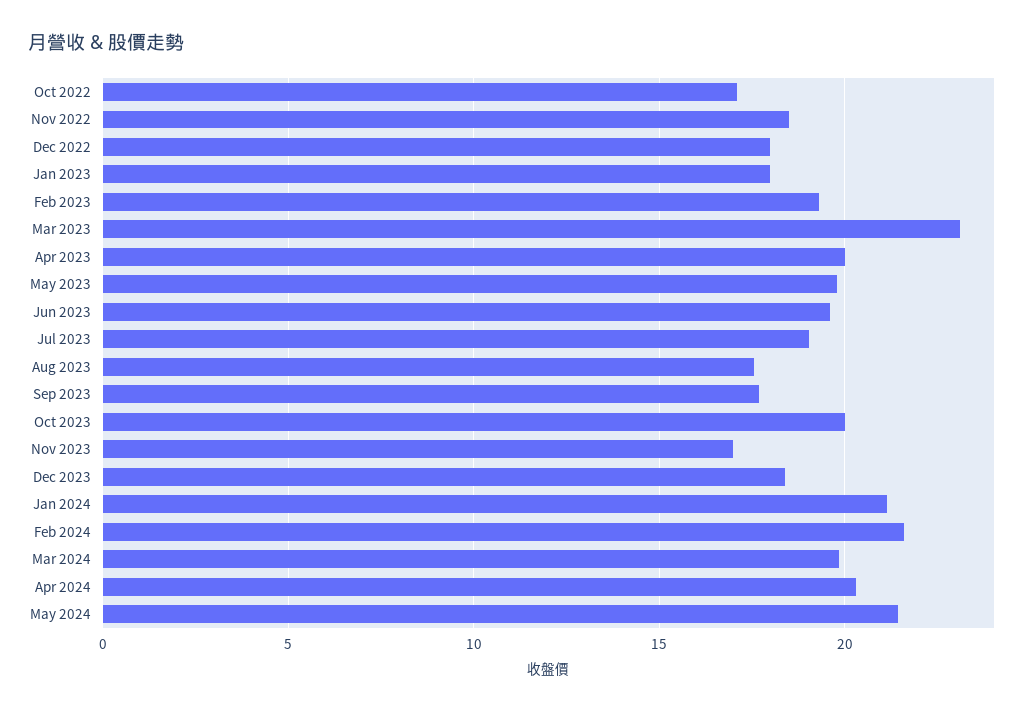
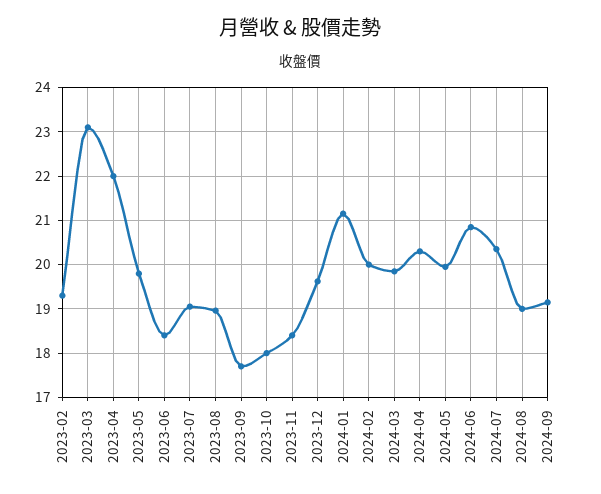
Oct 2022: 17 -> none
Nov 2022: 18.5 -> none
Dec 2022: 18 -> none
Jan 2023: 18 -> none
Apr 2023: 20 -> 22
Jun 2023: 19.5 -> 18.4
Aug 2023: 17.5 -> 19
Oct 2023: 20 -> 18
Nov 2023: 17 -> 18.4
Dec 2023: 18.5 -> 19.6
Feb 2024: 21.5 -> 20
May 2024: 21.5 -> 20
2024-06: none -> 20.8
2024-07: none -> 20.4
2024-08: none -> 19
2024-09: none -> 19.2

